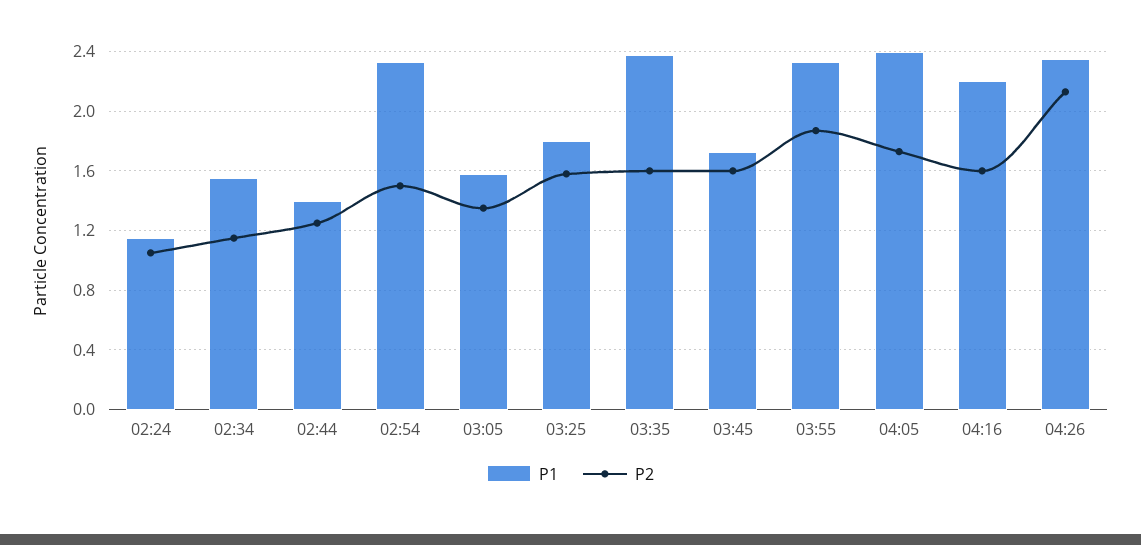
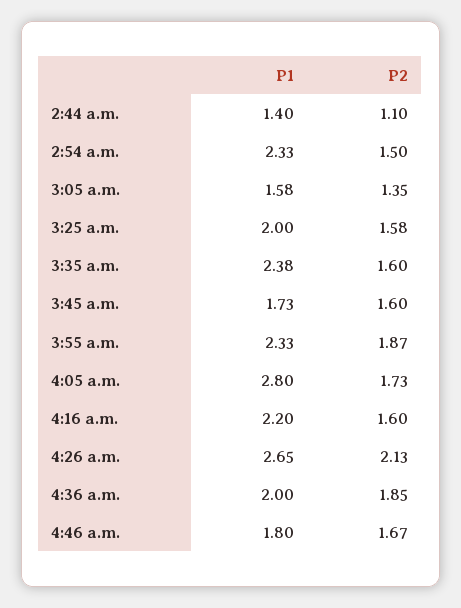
P1, 02:24: 1.15 -> none
P2, 02:24: 1.05 -> none
P1, 02:34: 1.55 -> none
P2, 02:34: 1.15 -> none
P2, 02:44: 1.25 -> 1.1
P1, 03:25: 1.8 -> 2
P1, 04:05: 2.4 -> 2.8
P1, 04:26: 2.35 -> 2.65
P1, 4:36 a.m.: none -> 2
P2, 4:36 a.m.: none -> 1.85
P1, 4:46 a.m.: none -> 1.8
P2, 4:46 a.m.: none -> 1.67

